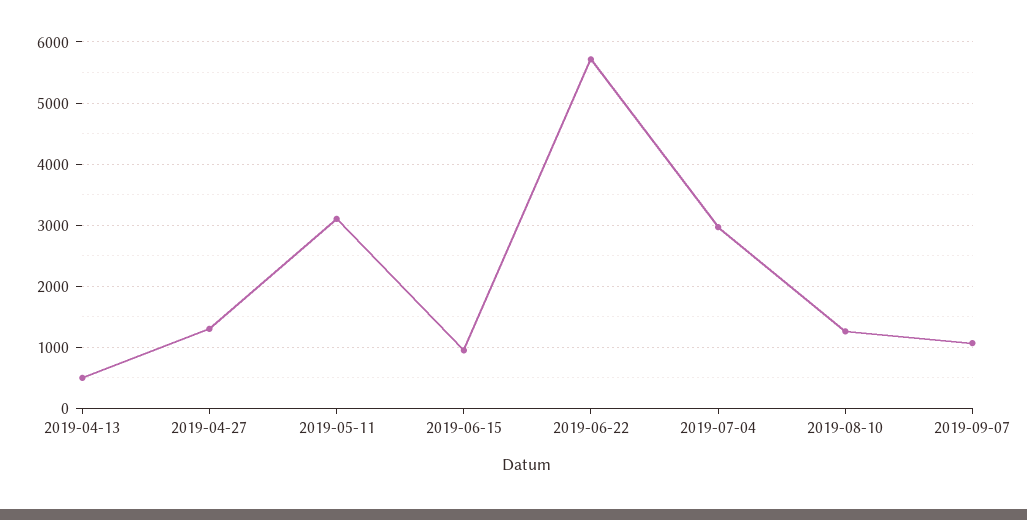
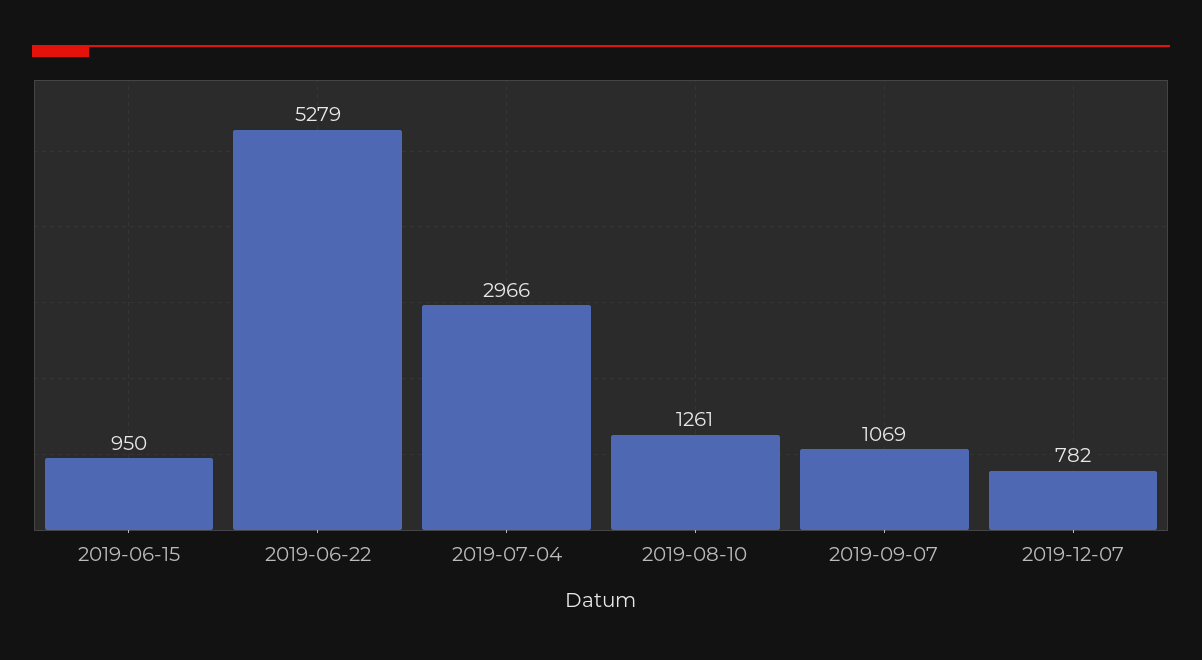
2019-04-13: 500 -> none
2019-04-27: 1300 -> none
2019-05-11: 3100 -> none
2019-06-22: 5700 -> 5279
2019-12-07: none -> 782

